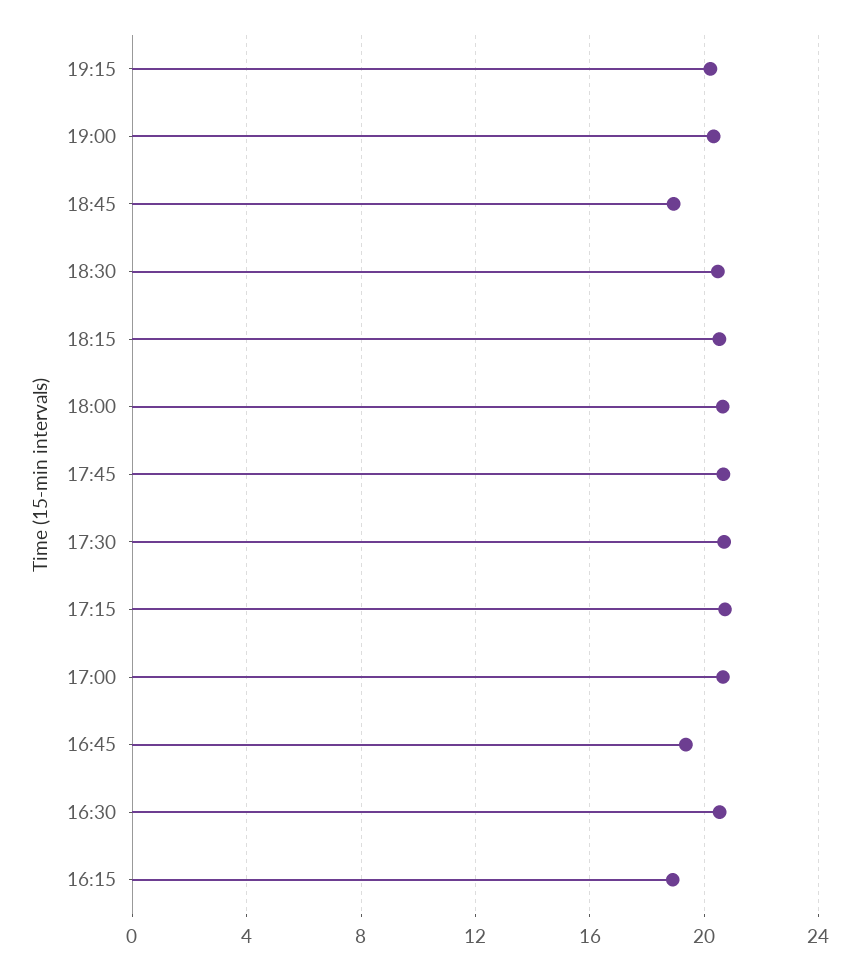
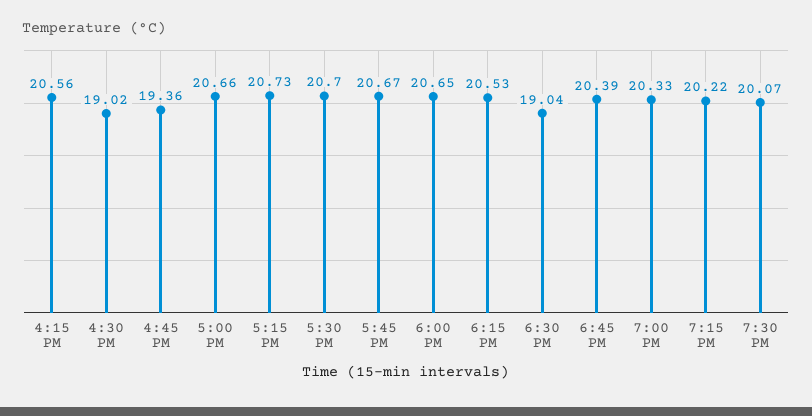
18:45: 19 -> 20.39
18:30: 20.5 -> 19.04
16:30: 20.5 -> 19.02
16:15: 19 -> 20.56
7:30 PM: none -> 20.07

